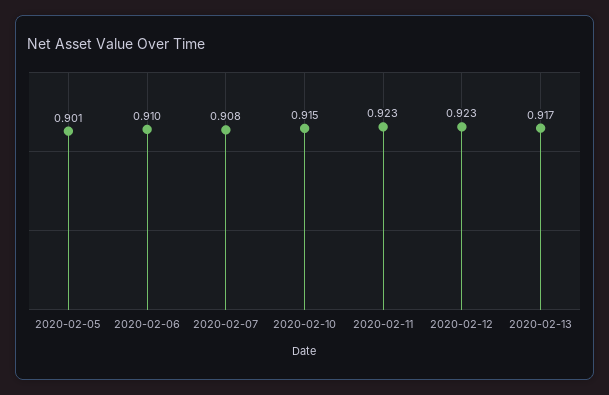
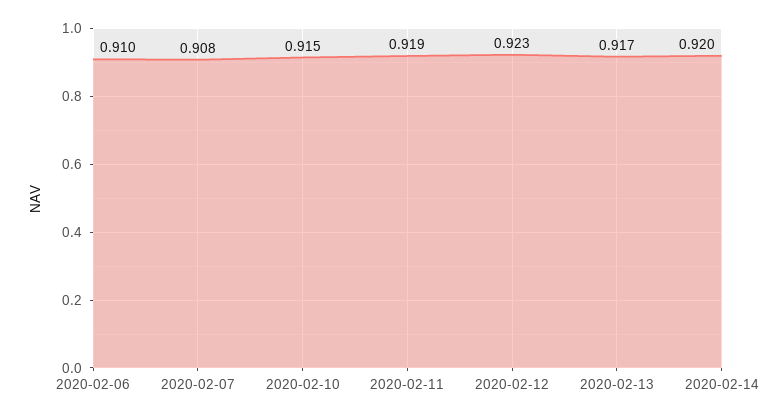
2020-02-05: 0.901 -> none
2020-02-11: 0.923 -> 0.919
2020-02-14: none -> 0.92

